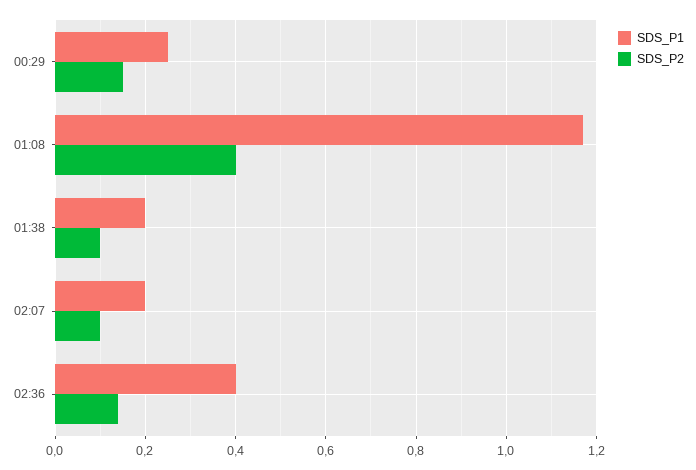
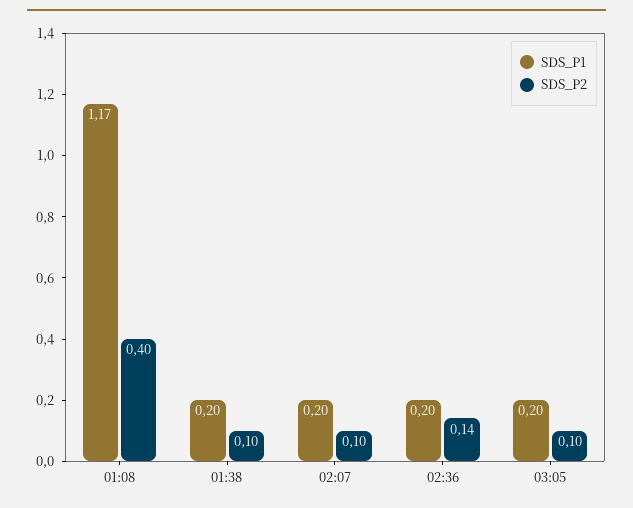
SDS_P1, 00:29: 0.25 -> none
SDS_P2, 00:29: 0.15 -> none
SDS_P1, 02:36: 0.4 -> 0.2
SDS_P1, 03:05: none -> 0.2
SDS_P2, 03:05: none -> 0.1

